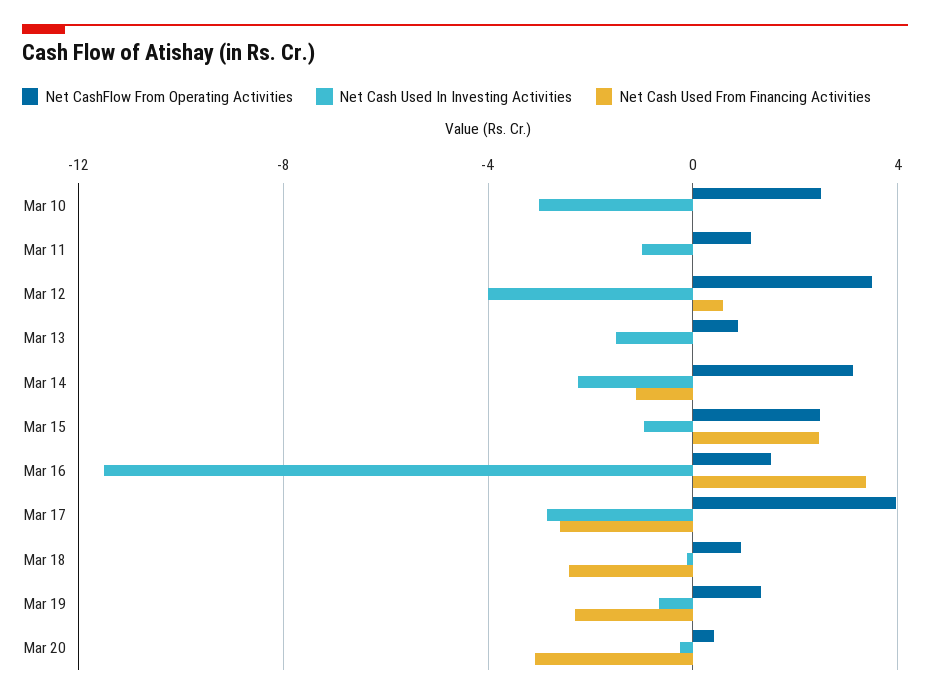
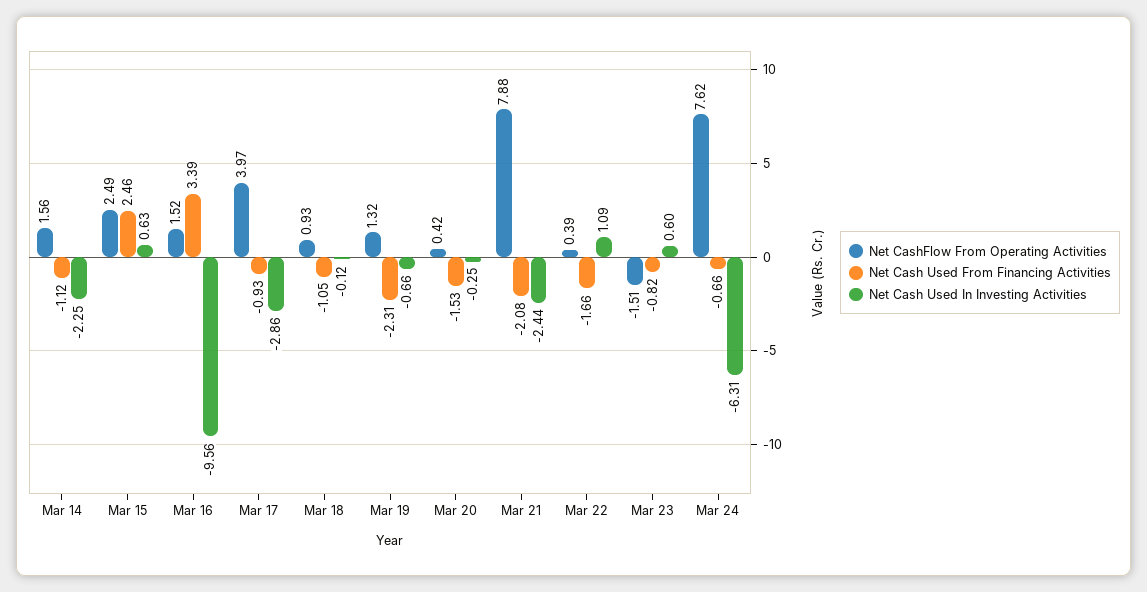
Net CashFlow From Operating Activities, Mar 10: 2.5 -> none
Net Cash Used In Investing Activities, Mar 10: -3 -> none
Net Cash Used From Financing Activities, Mar 10: 0 -> none
Net CashFlow From Operating Activities, Mar 11: 1 -> none
Net Cash Used In Investing Activities, Mar 11: -1 -> none
Net Cash Used From Financing Activities, Mar 11: 0 -> none
Net CashFlow From Operating Activities, Mar 12: 3.5 -> none
Net Cash Used In Investing Activities, Mar 12: -4 -> none
Net Cash Used From Financing Activities, Mar 12: 0.5 -> none
Net CashFlow From Operating Activities, Mar 13: 1 -> none
Net Cash Used In Investing Activities, Mar 13: -1.5 -> none
Net Cash Used From Financing Activities, Mar 13: 0 -> none
Net CashFlow From Operating Activities, Mar 14: 3 -> 1.56
Net Cash Used In Investing Activities, Mar 15: -1 -> 0.63
Net Cash Used In Investing Activities, Mar 16: -11.5 -> -9.56
Net Cash Used From Financing Activities, Mar 17: -2.5 -> -0.93
Net Cash Used From Financing Activities, Mar 18: -2.5 -> -1.05
Net Cash Used From Financing Activities, Mar 20: -3 -> -1.53
Net CashFlow From Operating Activities, Mar 21: none -> 7.88
Net Cash Used From Financing Activities, Mar 21: none -> -2.08
Net Cash Used In Investing Activities, Mar 21: none -> -2.44
Net CashFlow From Operating Activities, Mar 22: none -> 0.39
Net Cash Used From Financing Activities, Mar 22: none -> -1.66
Net Cash Used In Investing Activities, Mar 22: none -> 1.09
Net CashFlow From Operating Activities, Mar 23: none -> -1.51
Net Cash Used From Financing Activities, Mar 23: none -> -0.82
Net Cash Used In Investing Activities, Mar 23: none -> 0.6
Net CashFlow From Operating Activities, Mar 24: none -> 7.62
Net Cash Used From Financing Activities, Mar 24: none -> -0.66
Net Cash Used In Investing Activities, Mar 24: none -> -6.31

